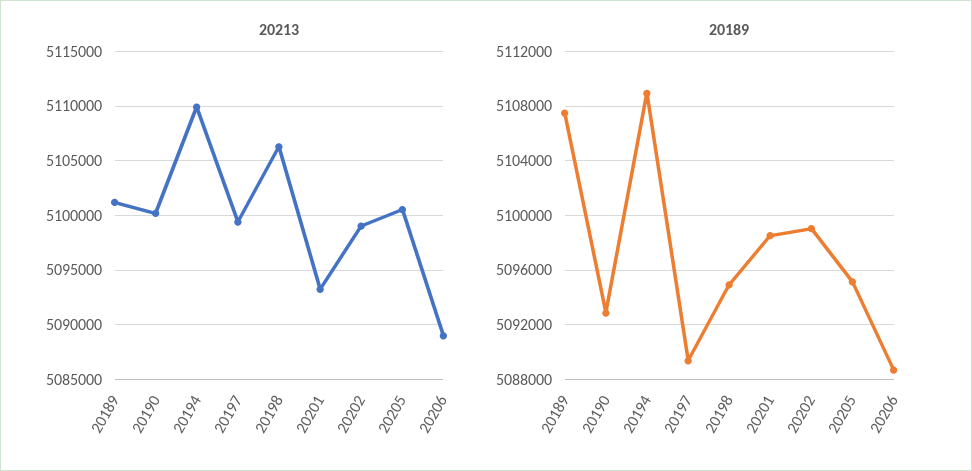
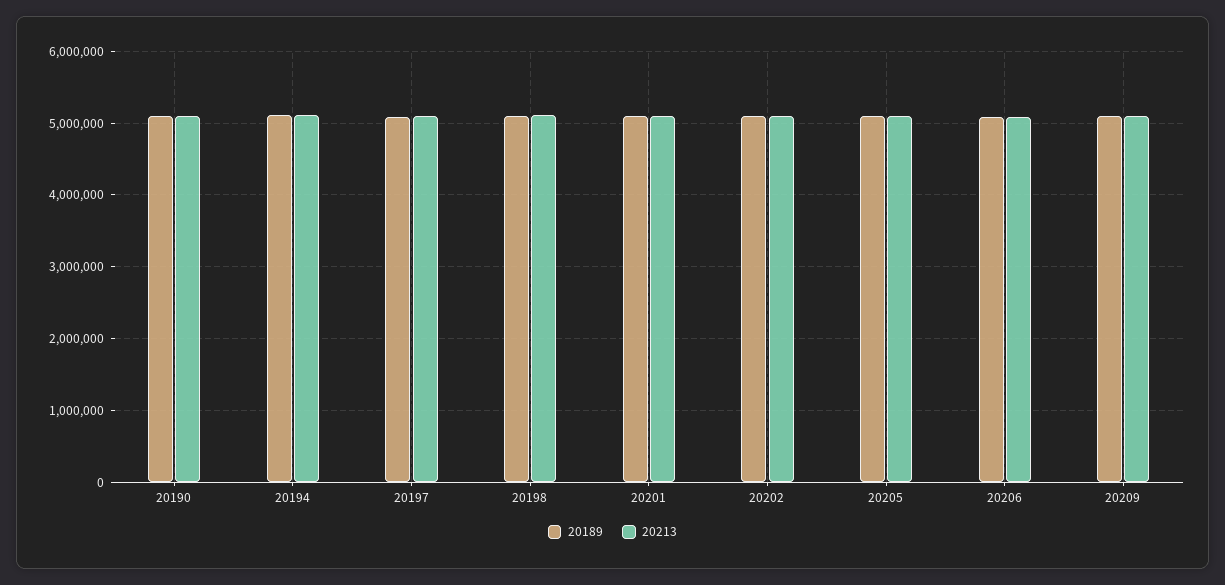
20213, 20189: 5101000 -> none
20189, 20189: 5107500 -> none
20189, 20209: none -> 5100000
20213, 20209: none -> 5100000

